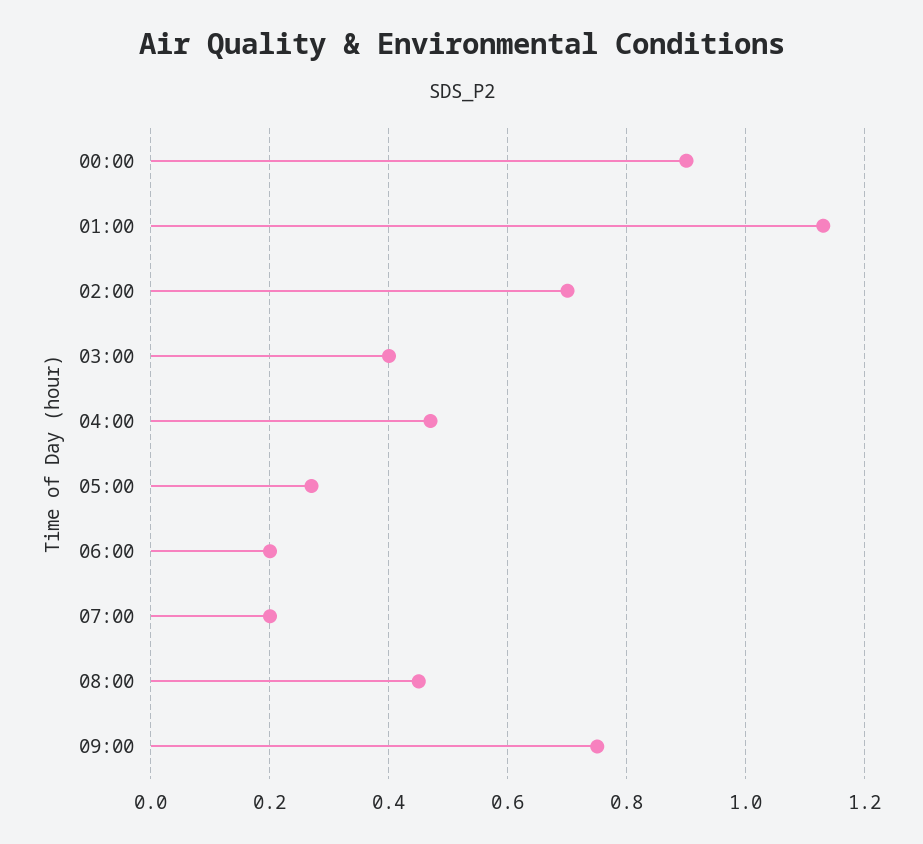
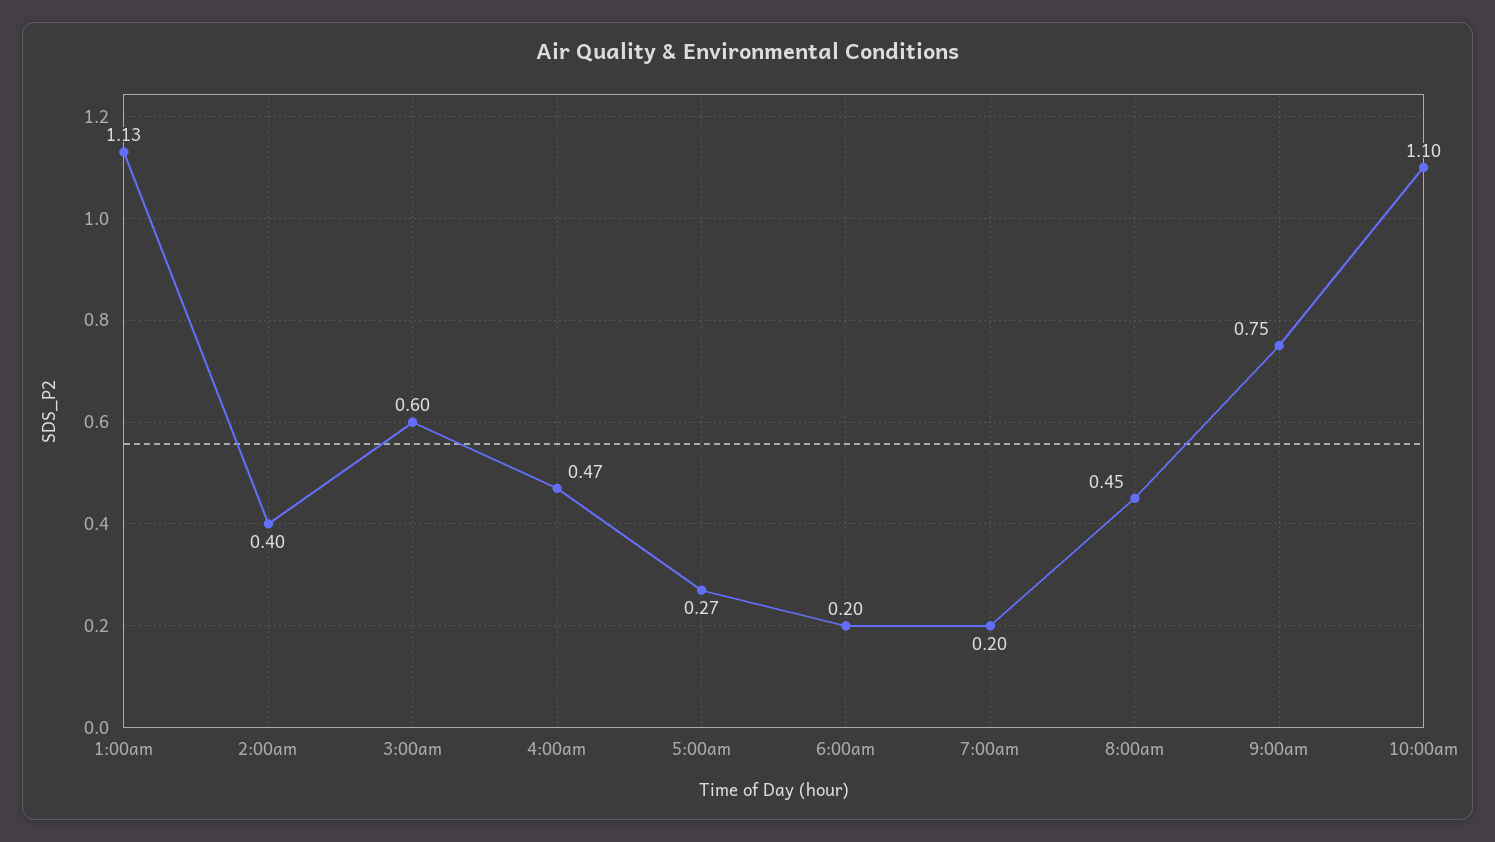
00:00: 0.9 -> none
02:00: 0.7 -> 0.4
03:00: 0.4 -> 0.6
10:00am: none -> 1.1

